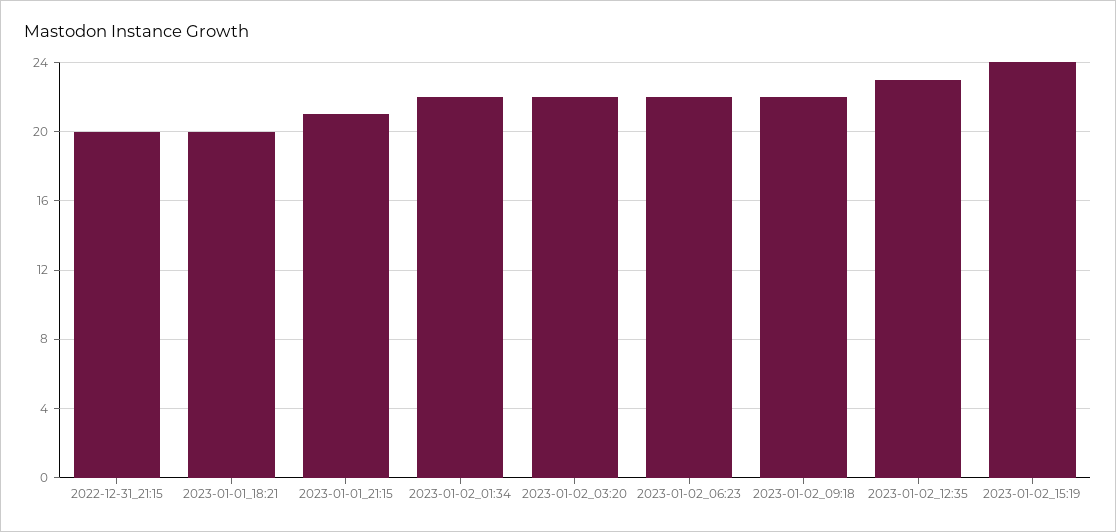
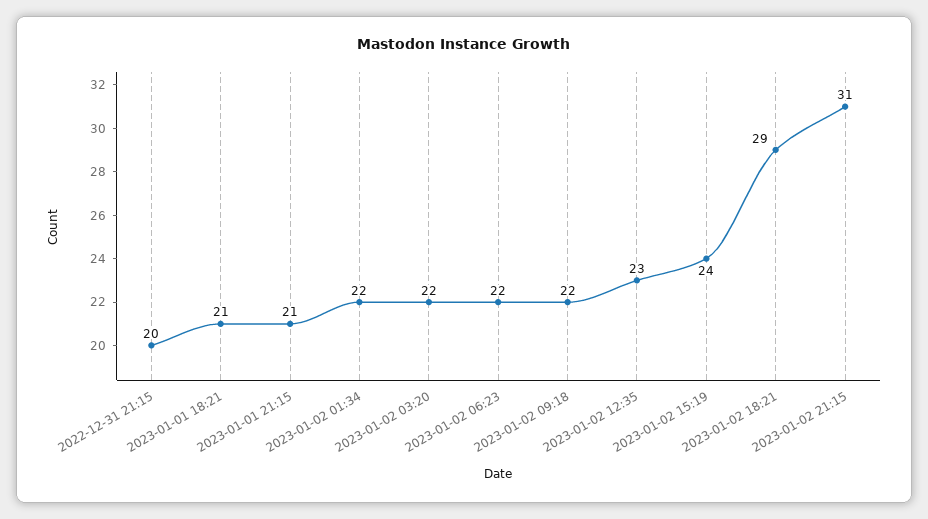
2023-01-01_18:21: 20 -> 21
2023-01-02 18:21: none -> 29
2023-01-02 21:15: none -> 31

